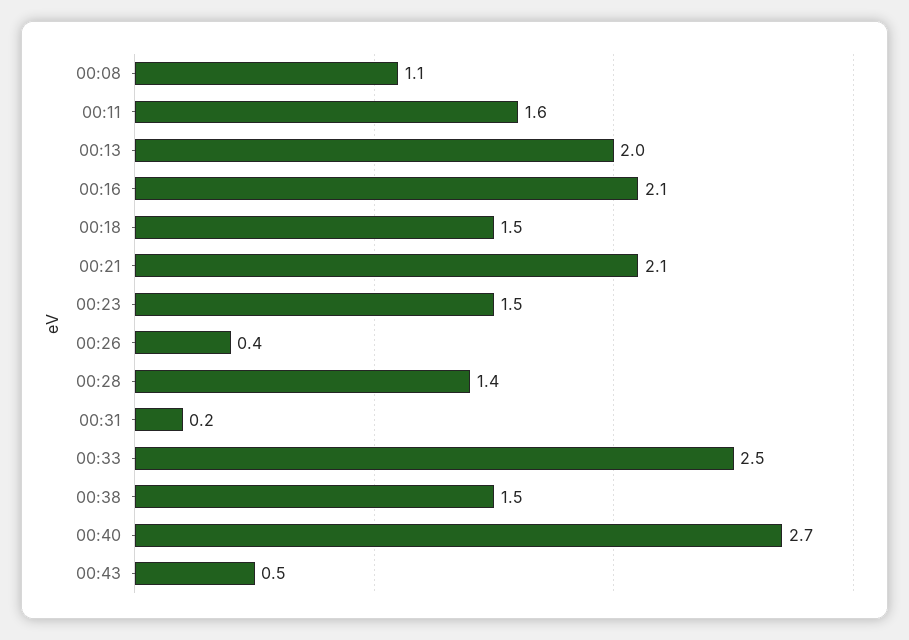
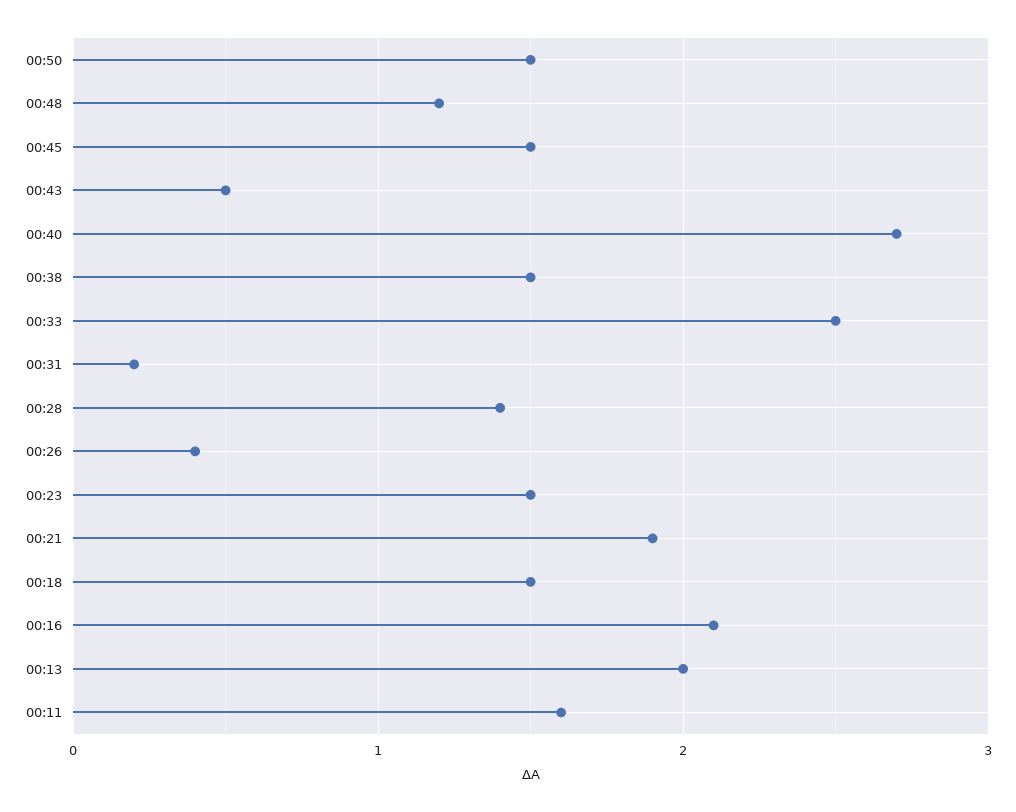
00:08: 1.1 -> none
00:21: 2.1 -> 1.9
00:50: none -> 1.5
00:48: none -> 1.2
00:45: none -> 1.5

